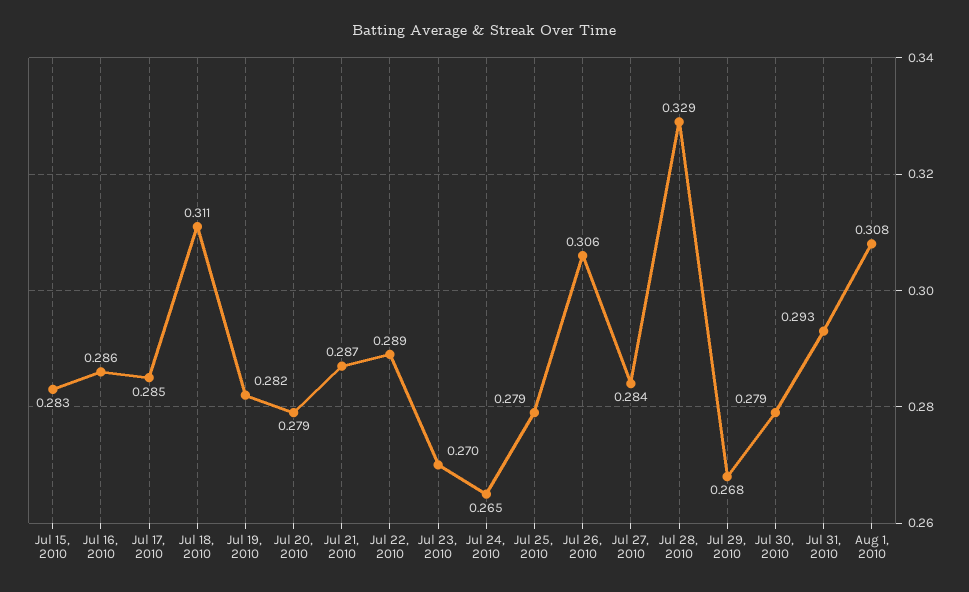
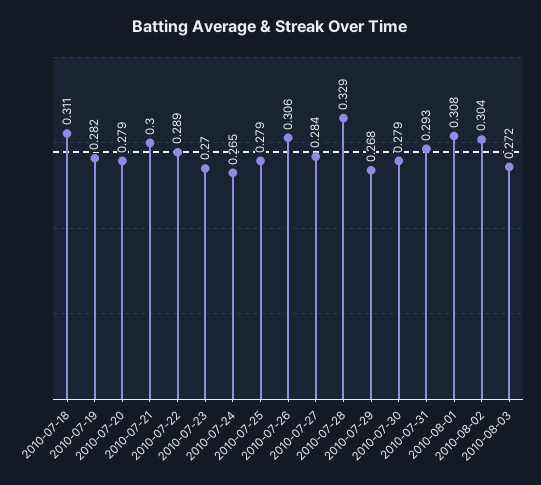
Jul 15, 2010: 0.283 -> none
Jul 16, 2010: 0.286 -> none
Jul 17, 2010: 0.285 -> none
Jul 21, 2010: 0.287 -> 0.3
2010-08-02: none -> 0.304
2010-08-03: none -> 0.272

